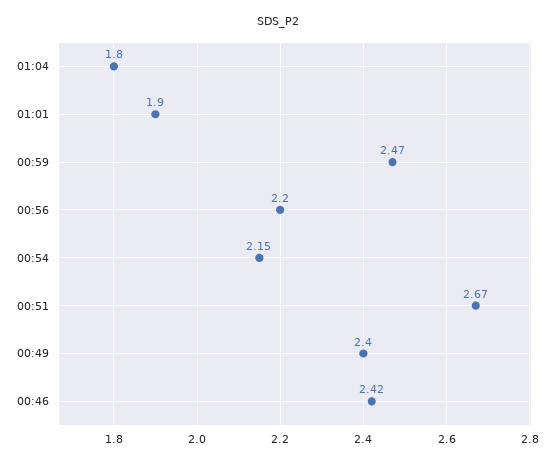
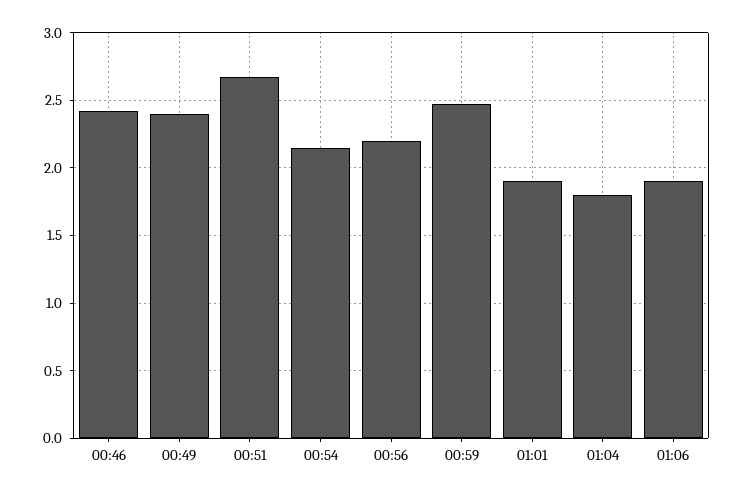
01:06: none -> 1.9

